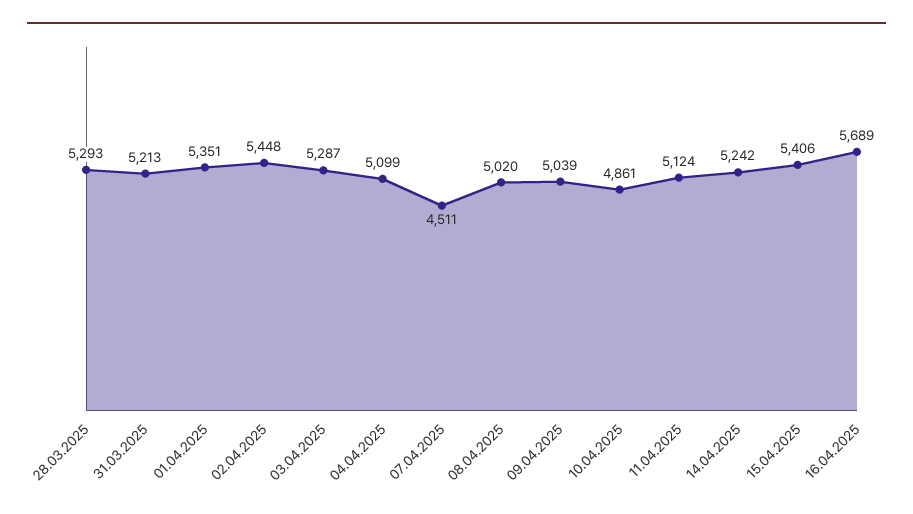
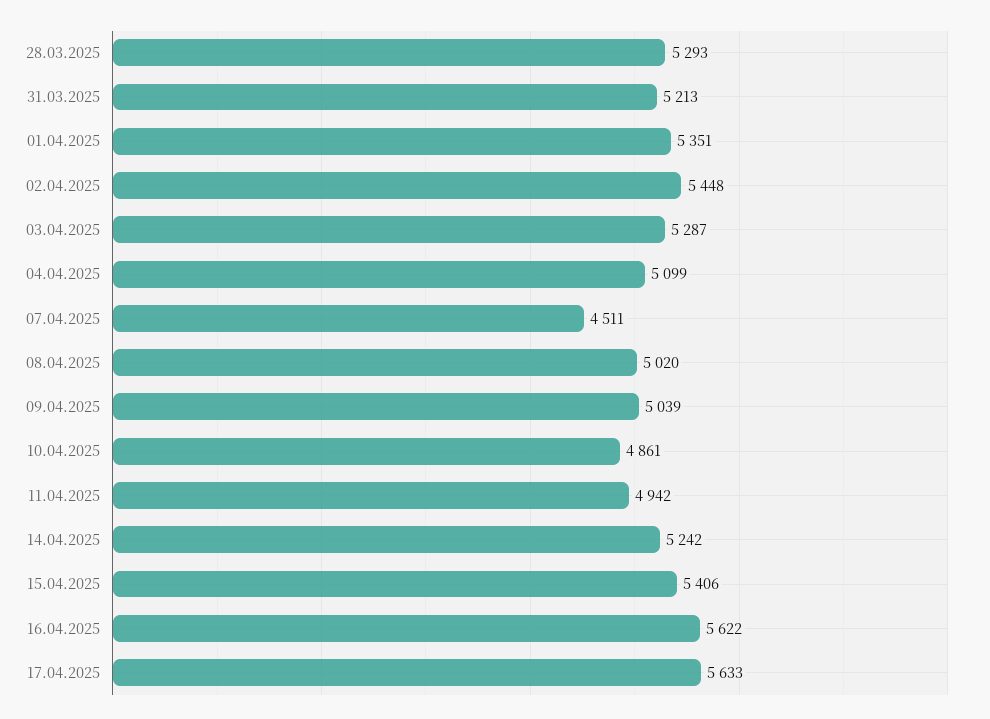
11.04.2025: 5124 -> 4942
16.04.2025: 5689 -> 5622
17.04.2025: none -> 5633

